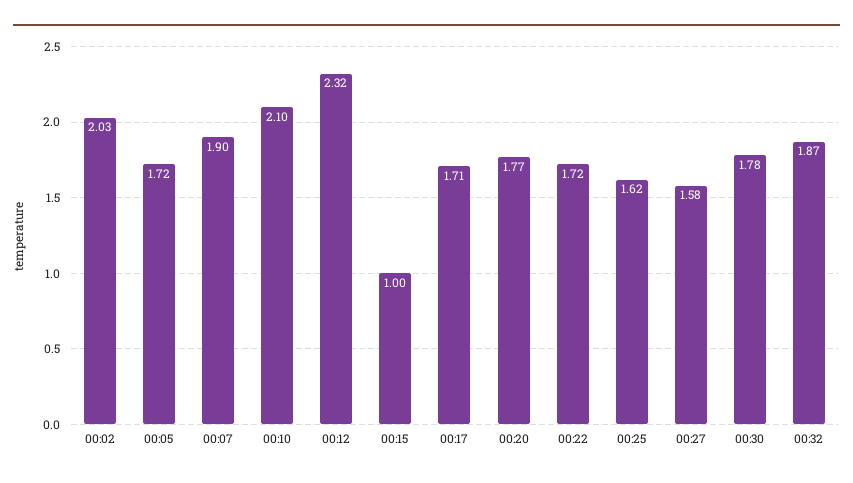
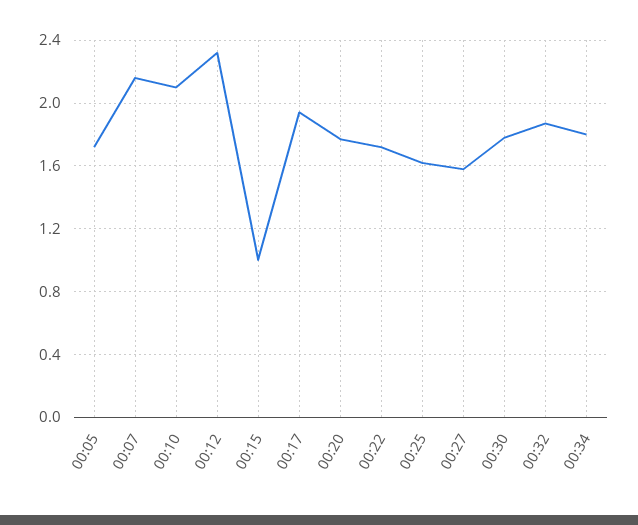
00:02: 2.03 -> none
00:07: 1.9 -> 2.15
00:17: 1.71 -> 1.95
00:34: none -> 1.8

